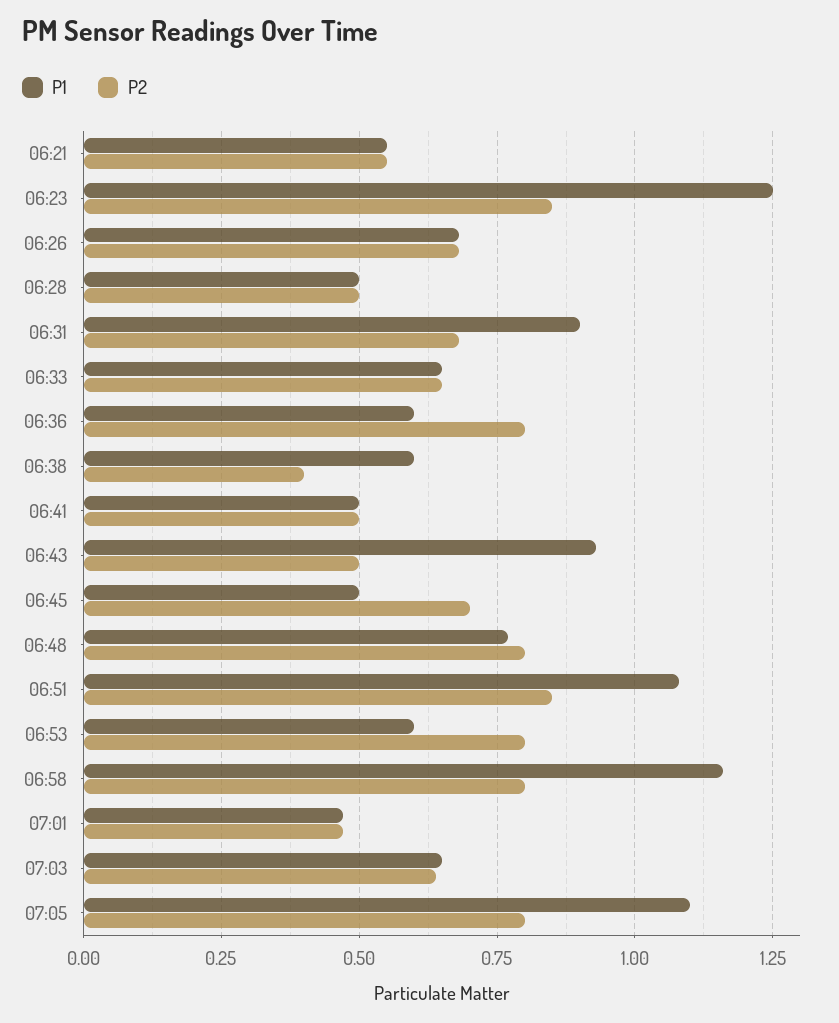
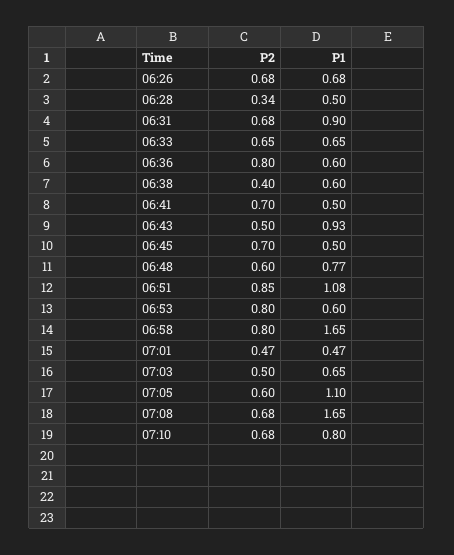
P1, 06:21: 0.55 -> none
P2, 06:21: 0.55 -> none
P1, 06:23: 1.25 -> none
P2, 06:23: 0.85 -> none
P2, 06:28: 0.5 -> 0.34
P2, 06:41: 0.5 -> 0.7
P2, 06:48: 0.8 -> 0.6
P1, 06:58: 1.15 -> 1.65
P2, 07:03: 0.65 -> 0.5
P2, 07:05: 0.8 -> 0.6
P2, 07:08: none -> 0.68
P1, 07:08: none -> 1.65
P2, 07:10: none -> 0.68
P1, 07:10: none -> 0.8

